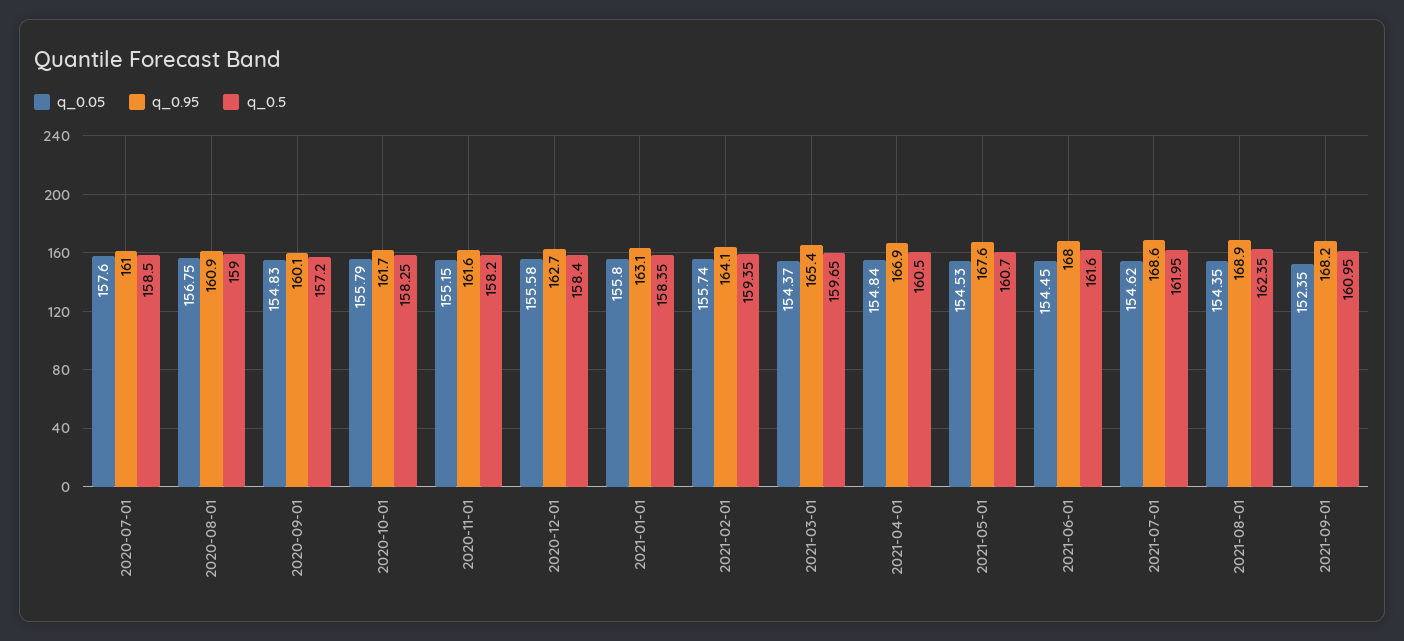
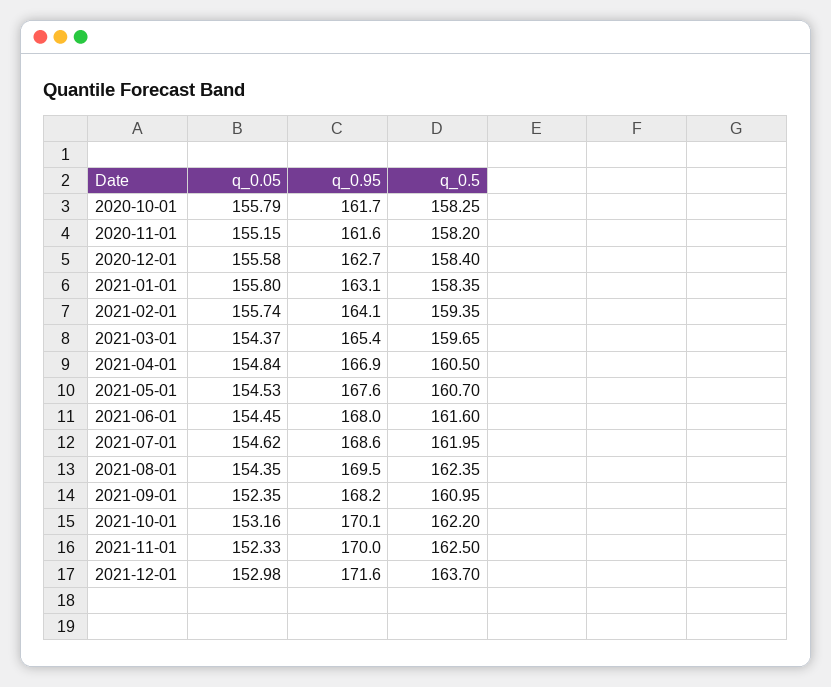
q_0.05, 2020-07-01: 157.6 -> none
q_0.95, 2020-07-01: 161 -> none
q_0.5, 2020-07-01: 158.5 -> none
q_0.05, 2020-08-01: 156.75 -> none
q_0.95, 2020-08-01: 160.9 -> none
q_0.5, 2020-08-01: 159 -> none
q_0.05, 2020-09-01: 154.83 -> none
q_0.95, 2020-09-01: 160.1 -> none
q_0.5, 2020-09-01: 157.2 -> none
q_0.95, 2021-08-01: 168.9 -> 169.5
q_0.05, 2021-10-01: none -> 153.16
q_0.95, 2021-10-01: none -> 170.1
q_0.5, 2021-10-01: none -> 162.2
q_0.05, 2021-11-01: none -> 152.33
q_0.95, 2021-11-01: none -> 170
q_0.5, 2021-11-01: none -> 162.5
q_0.05, 2021-12-01: none -> 152.98
q_0.95, 2021-12-01: none -> 171.6
q_0.5, 2021-12-01: none -> 163.7

